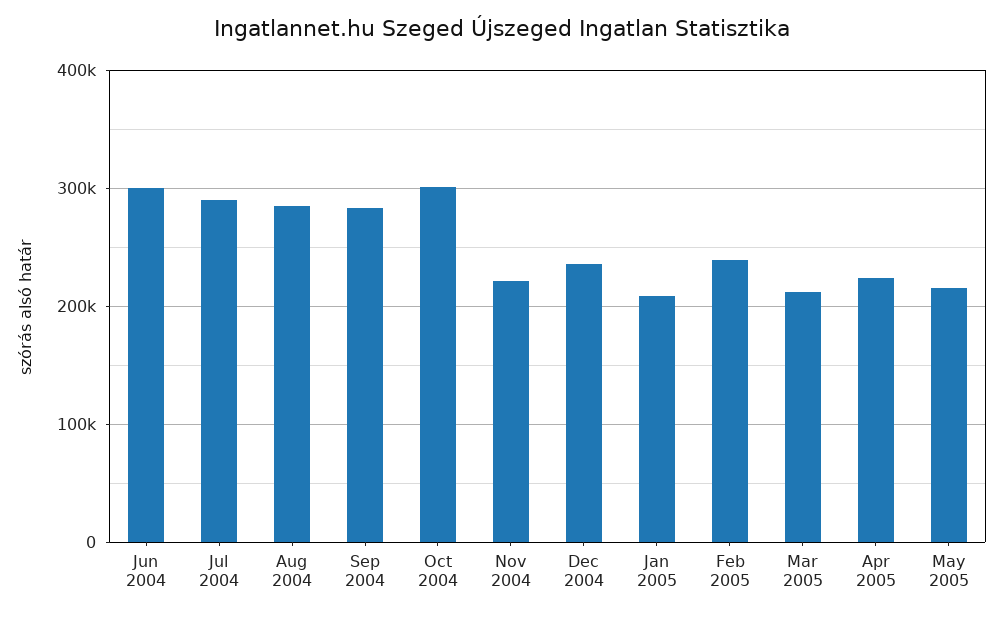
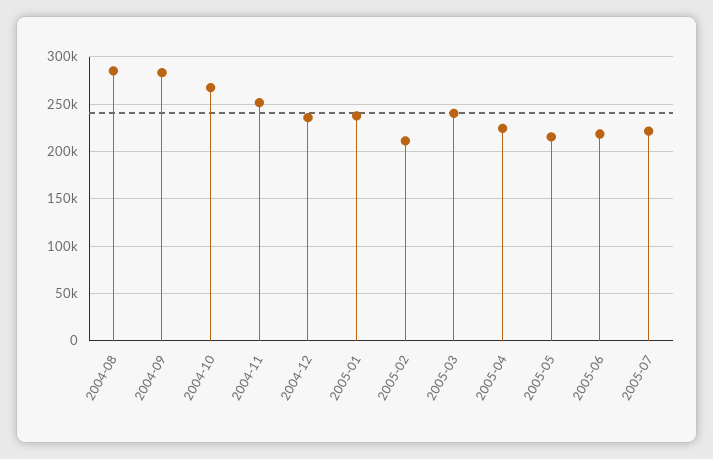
Jun 2004: 300000 -> none
Jul 2004: 290000 -> none
Oct 2004: 300000 -> 270000
Nov 2004: 220000 -> 250000
Jan 2005: 210000 -> 240000
Feb 2005: 240000 -> 210000
Mar 2005: 210000 -> 240000
2005-06: none -> 220000
2005-07: none -> 220000

